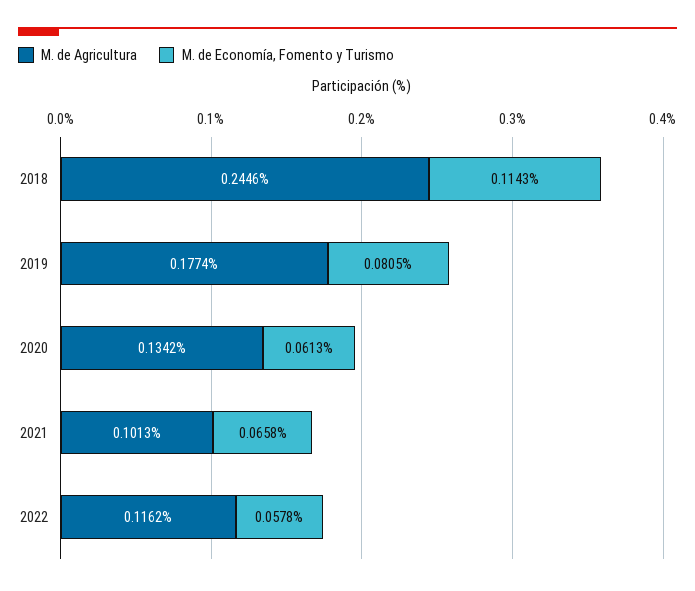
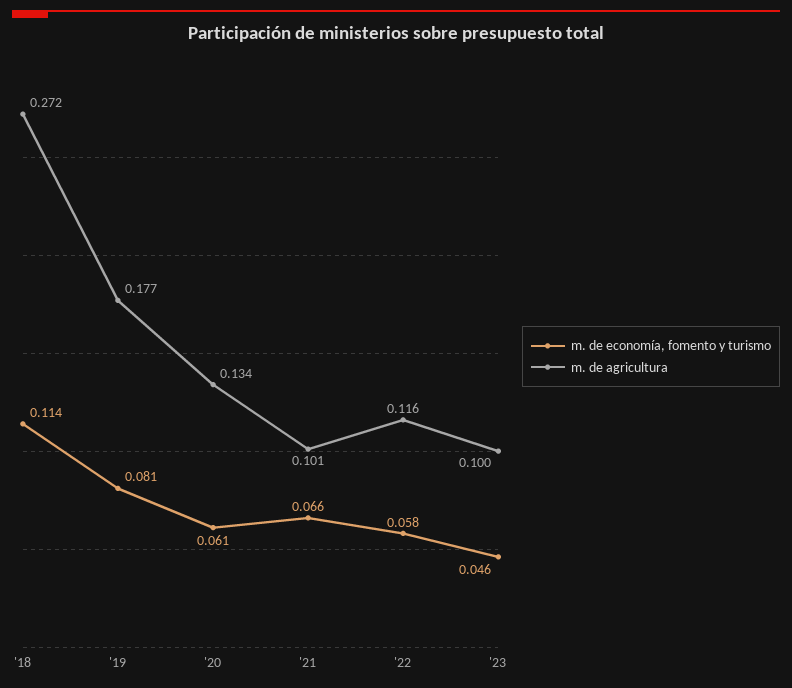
M. de Agricultura, 2018: 0.2446 -> 0.272
M. de Economía, Fomento y Turismo, '23: none -> 0.046
M. de Agricultura, '23: none -> 0.1

